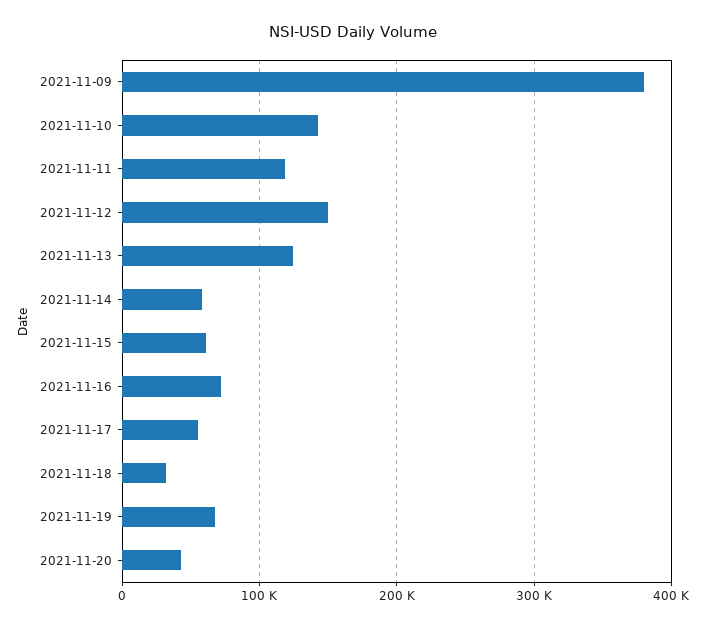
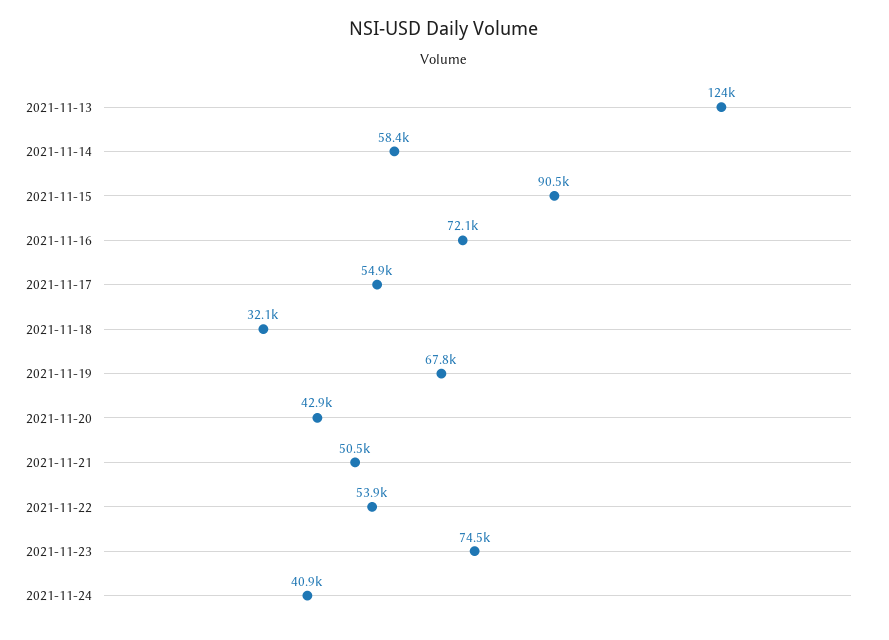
2021-11-09: 380000 -> none
2021-11-10: 140000 -> none
2021-11-11: 120000 -> none
2021-11-12: 150000 -> none
2021-11-15: 60000 -> 90500
2021-11-21: none -> 50500
2021-11-22: none -> 53900
2021-11-23: none -> 74500
2021-11-24: none -> 40900

